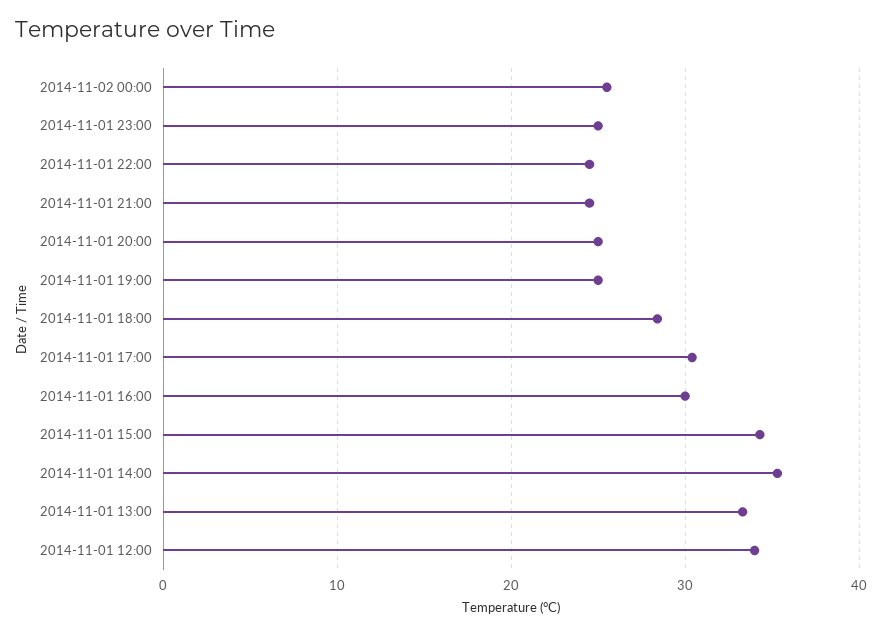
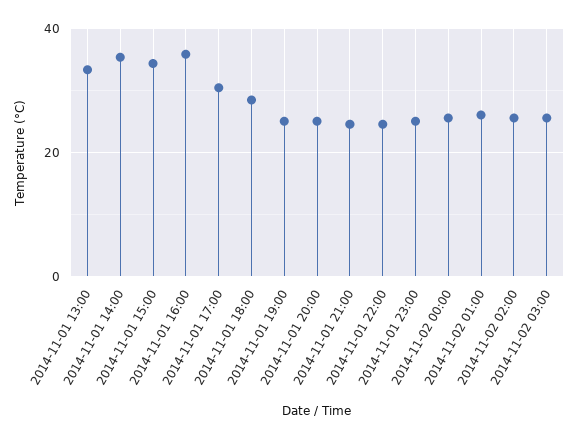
2014-11-01 16:00: 30 -> 36
2014-11-01 12:00: 34 -> none
2014-11-02 01:00: none -> 26
2014-11-02 02:00: none -> 26
2014-11-02 03:00: none -> 26

